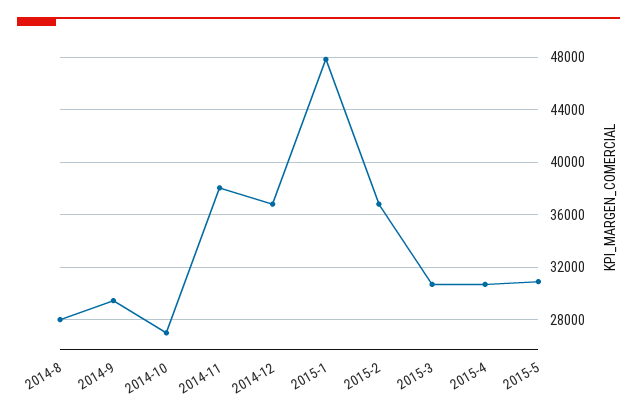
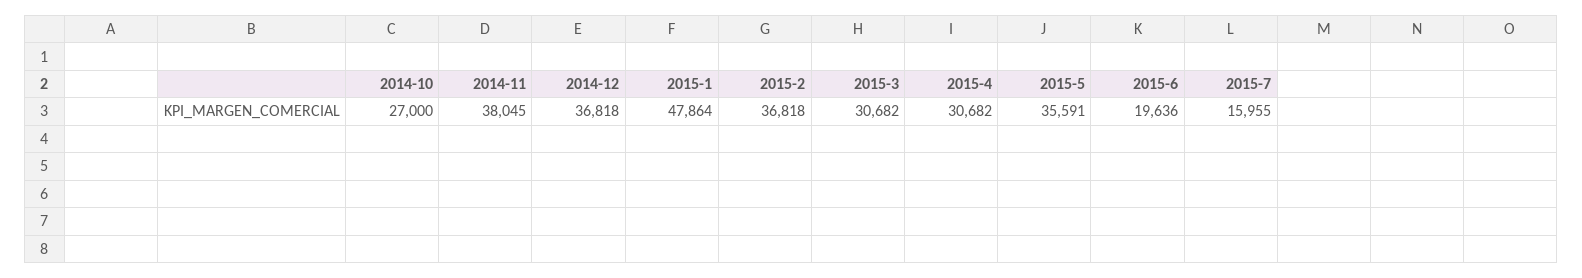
2014-8: 28000 -> none
2014-9: 29500 -> none
2015-5: 31000 -> 35591
2015-6: none -> 19636
2015-7: none -> 15955

